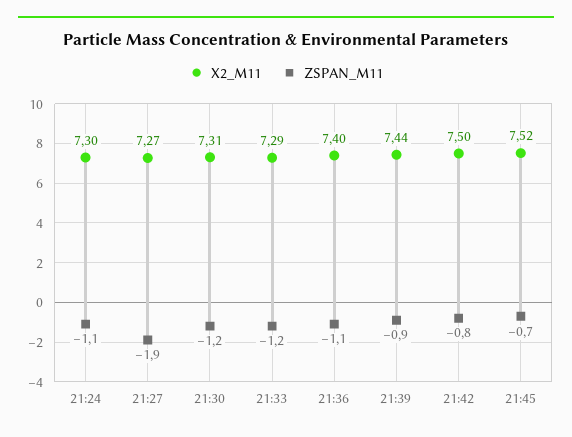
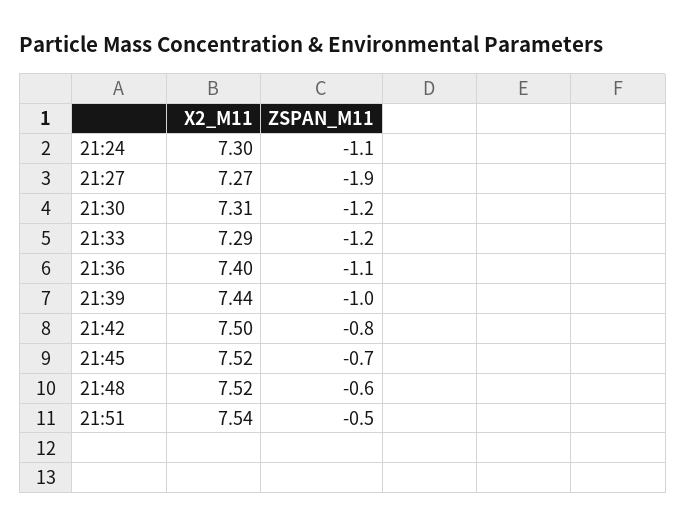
ZSPAN_M11, 21:39: -0.9 -> -1
X2_M11, 21:48: none -> 7.52
ZSPAN_M11, 21:48: none -> -0.6
X2_M11, 21:51: none -> 7.54
ZSPAN_M11, 21:51: none -> -0.5

